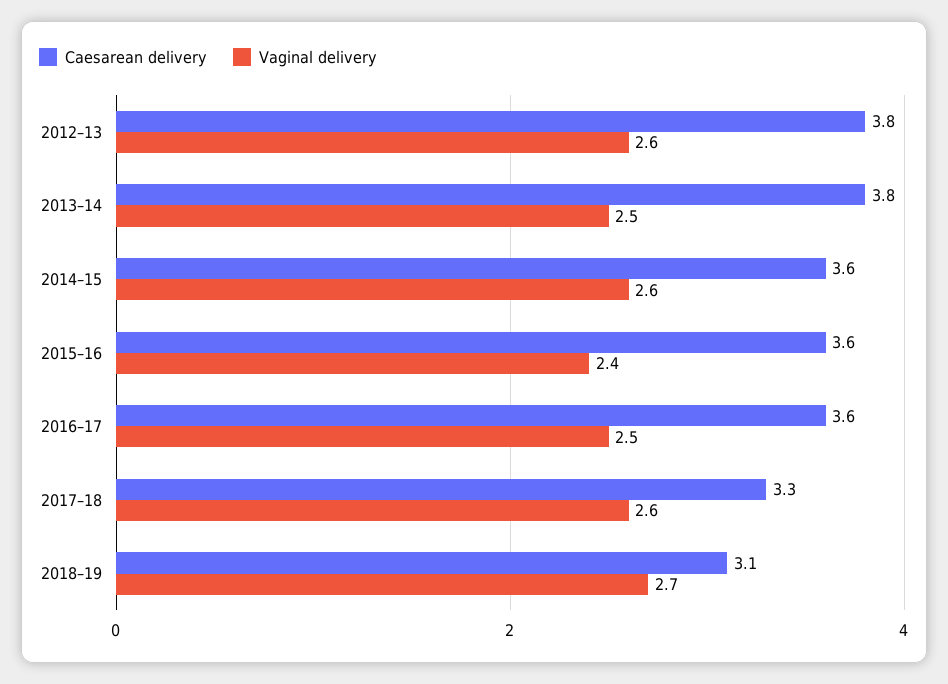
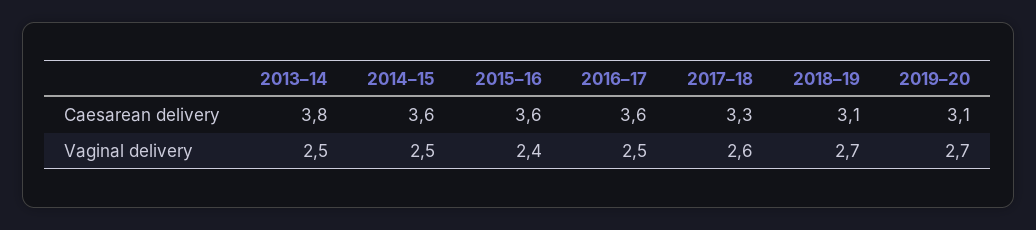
Caesarean delivery, 2012–13: 3.8 -> none
Vaginal delivery, 2012–13: 2.6 -> none
Vaginal delivery, 2014–15: 2.6 -> 2.5
Caesarean delivery, 2019–20: none -> 3.1
Vaginal delivery, 2019–20: none -> 2.7

